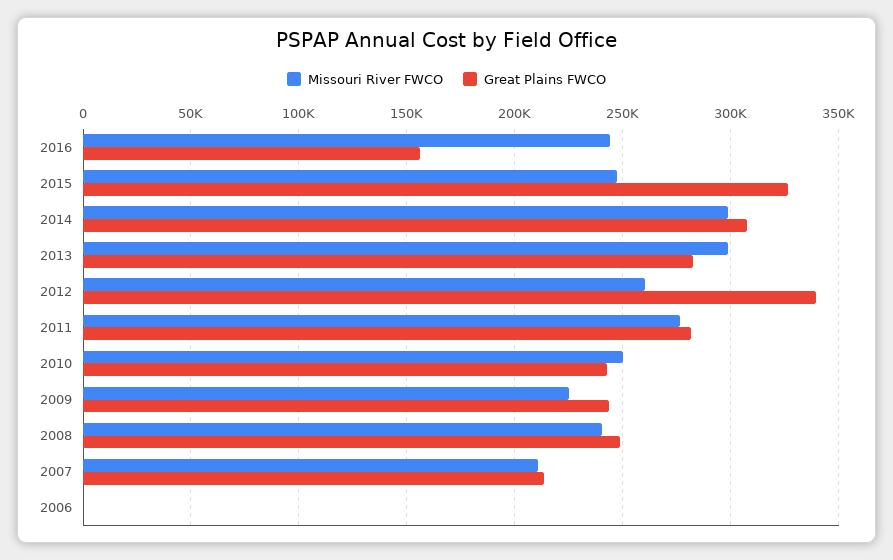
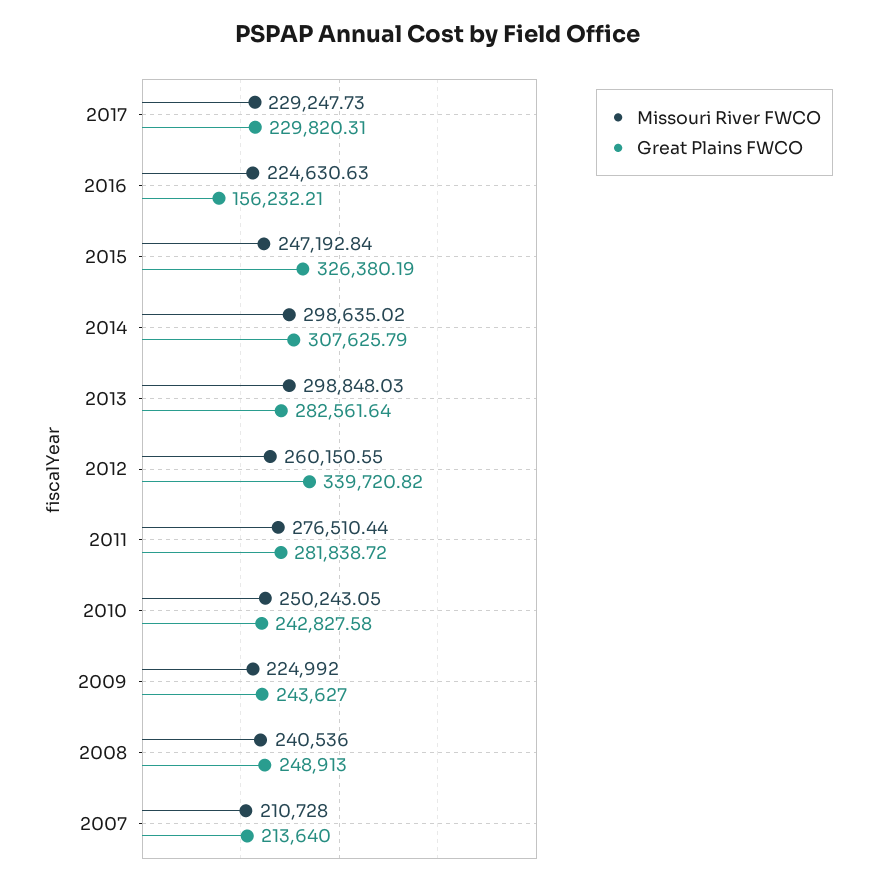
Missouri River FWCO, 2016: 245000 -> 224630.63
Missouri River FWCO, 2006: 0 -> none
Great Plains FWCO, 2006: 0 -> none
Missouri River FWCO, 2017: none -> 229247.73
Great Plains FWCO, 2017: none -> 229820.31

